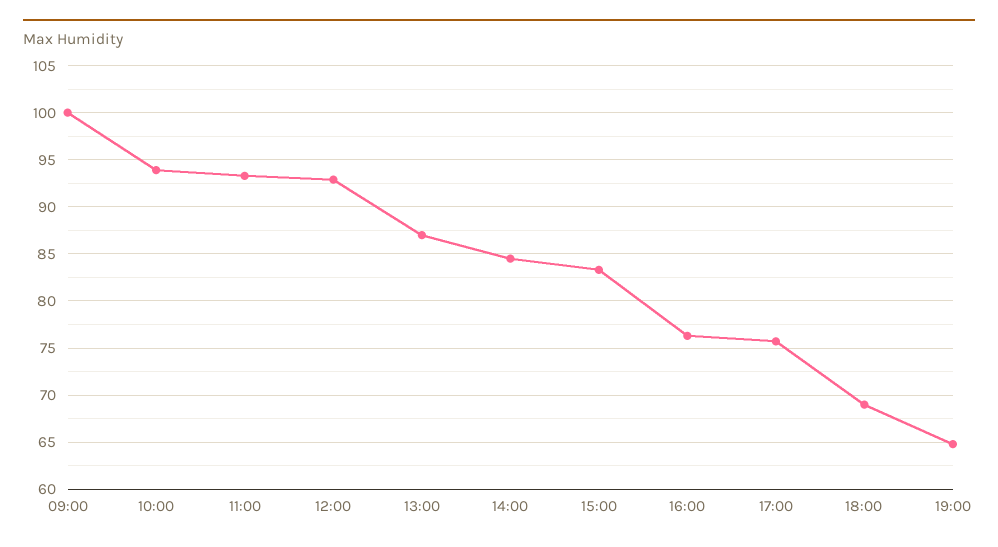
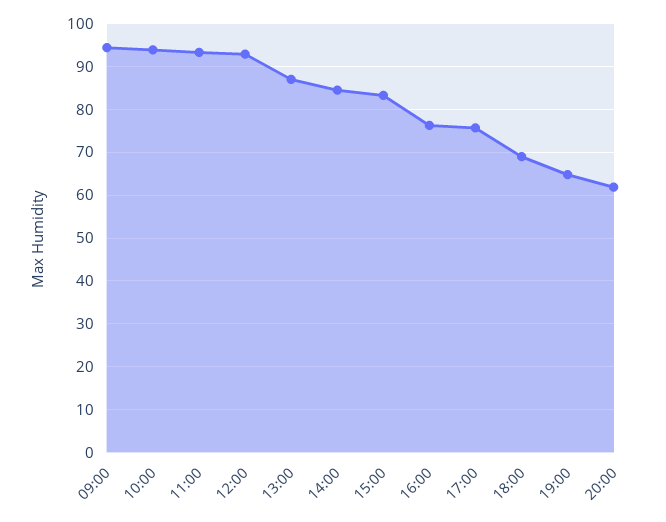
09:00: 100 -> 94
20:00: none -> 62

